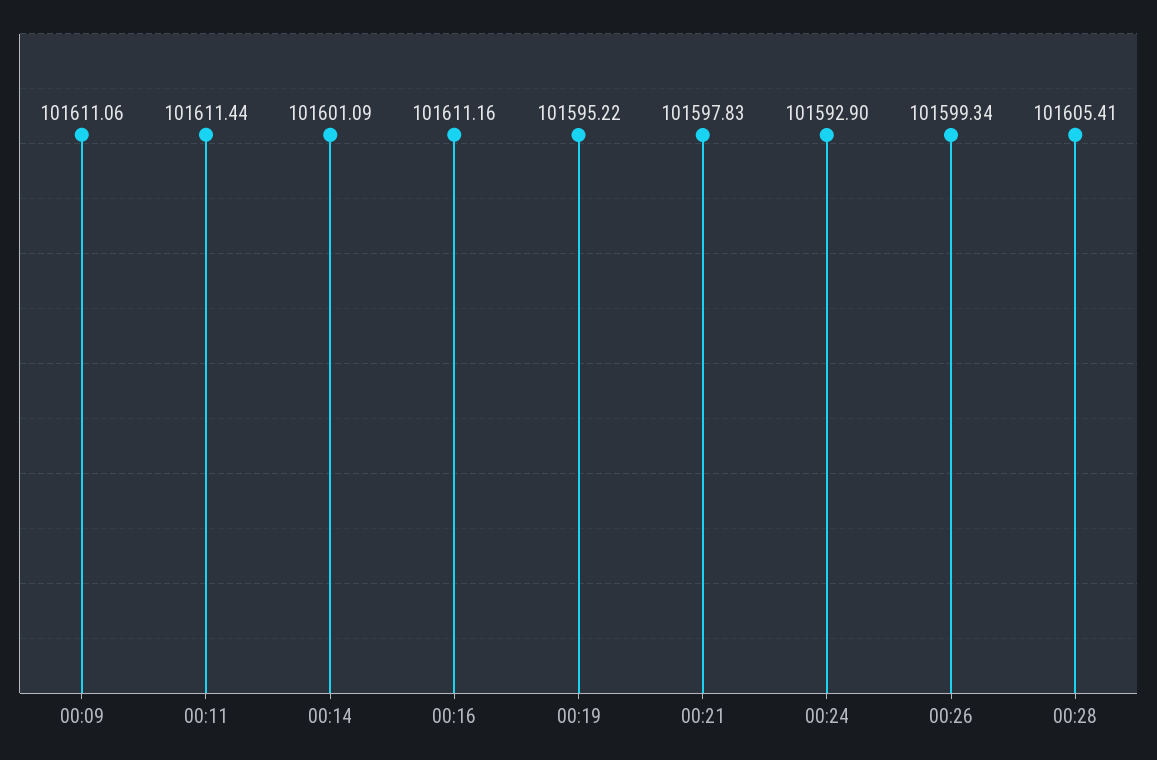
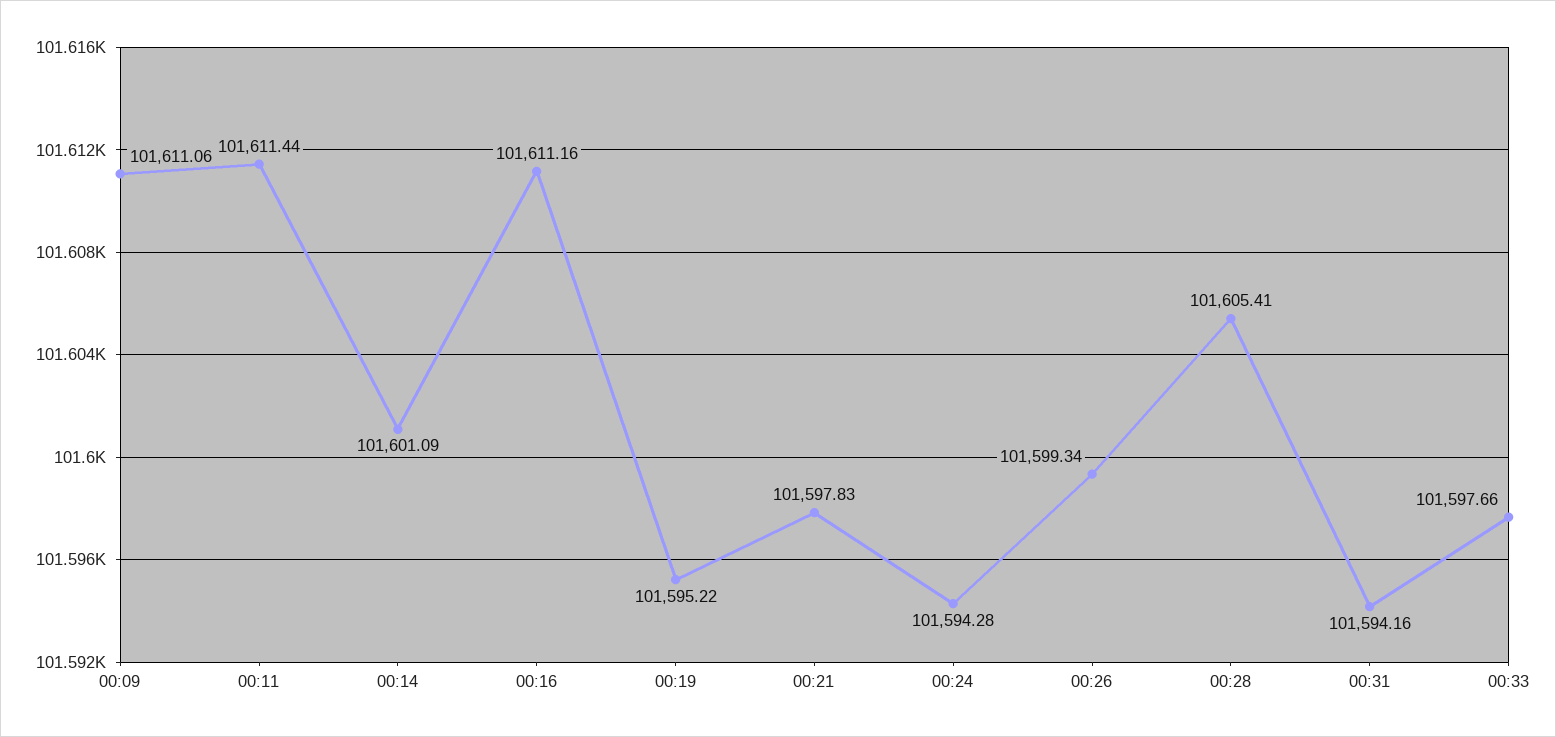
00:24: 101592.9 -> 101594.28
00:31: none -> 101594.16
00:33: none -> 101597.66

